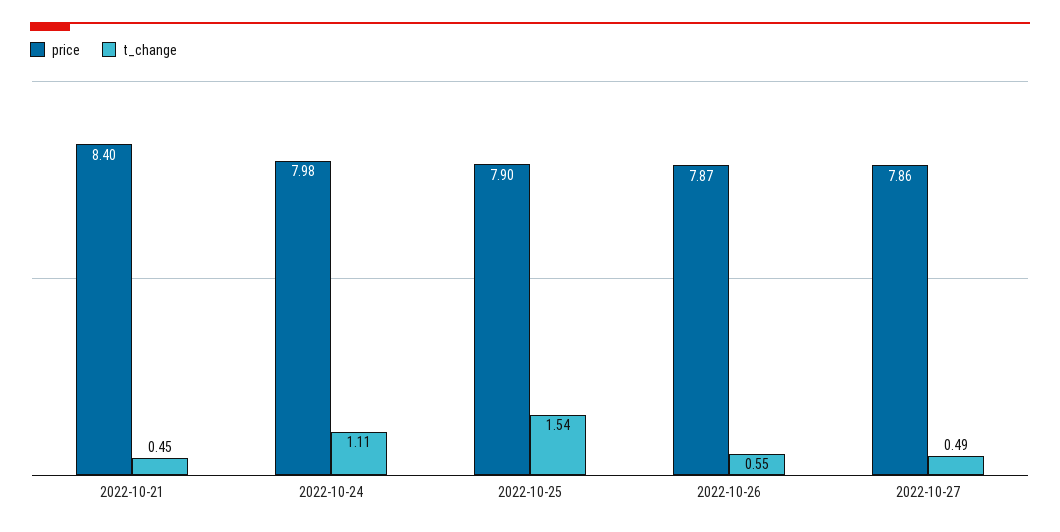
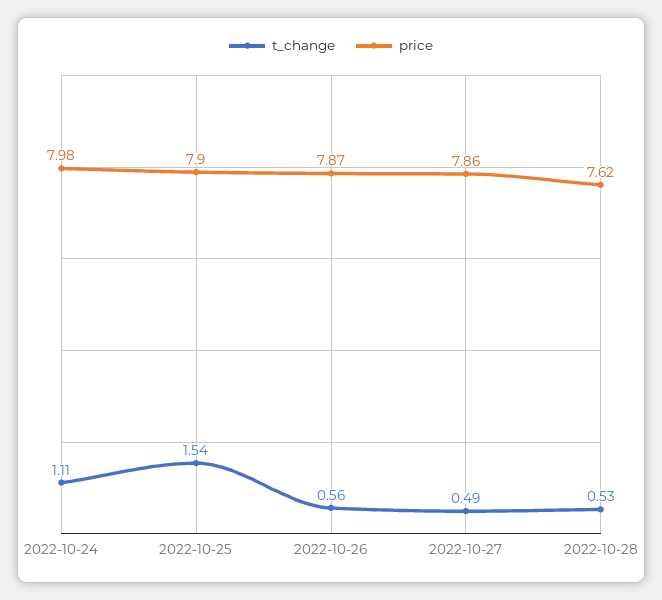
price, 2022-10-21: 8.4 -> none
t_change, 2022-10-21: 0.45 -> none
t_change, 2022-10-26: 0.55 -> 0.56
t_change, 2022-10-28: none -> 0.53
price, 2022-10-28: none -> 7.62

